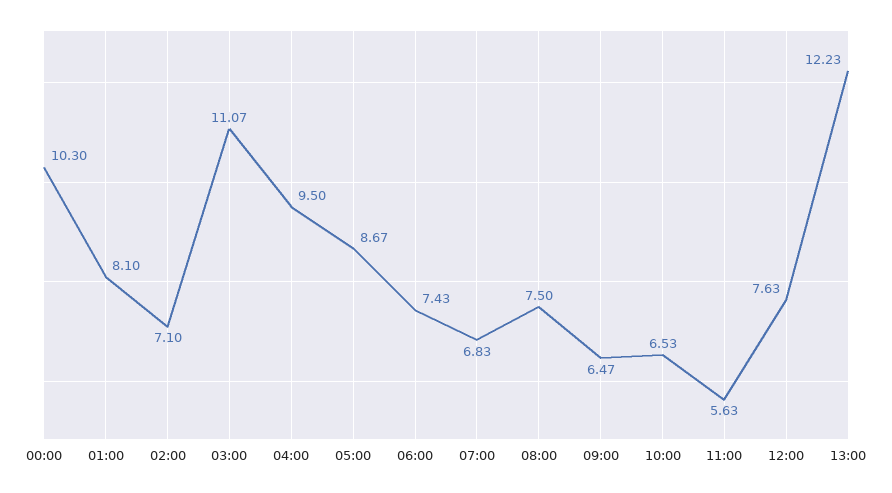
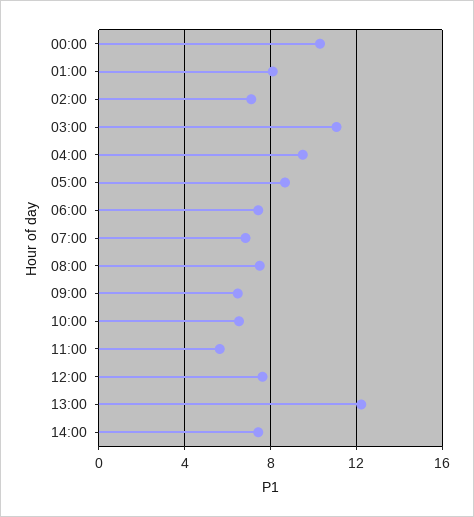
14:00: none -> 7.5

